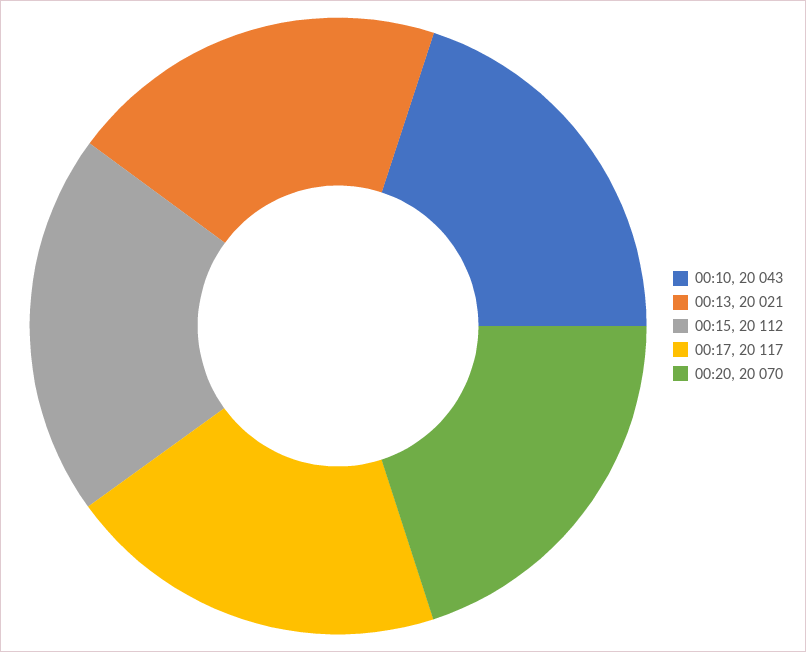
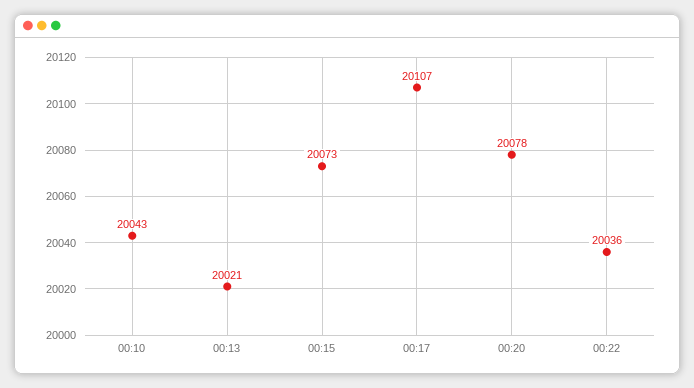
00:15: 20112 -> 20073
00:17: 20117 -> 20107
00:20: 20070 -> 20078
00:22: none -> 20036

